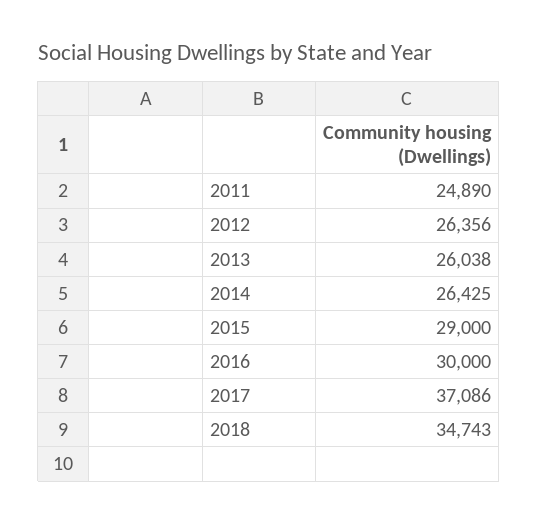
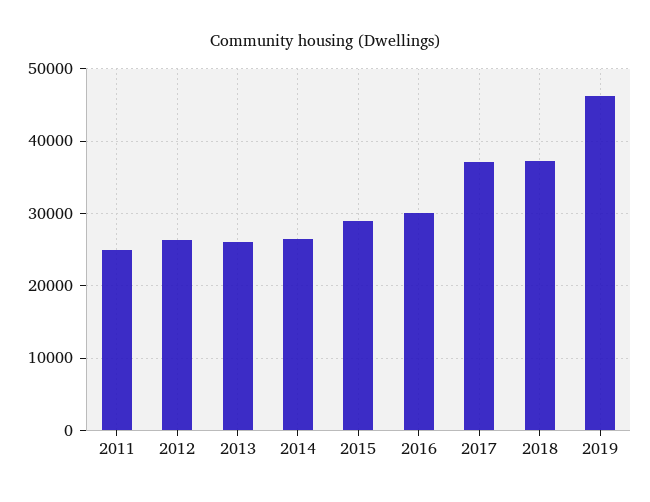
2018: 34743 -> 37000
2019: none -> 46000

